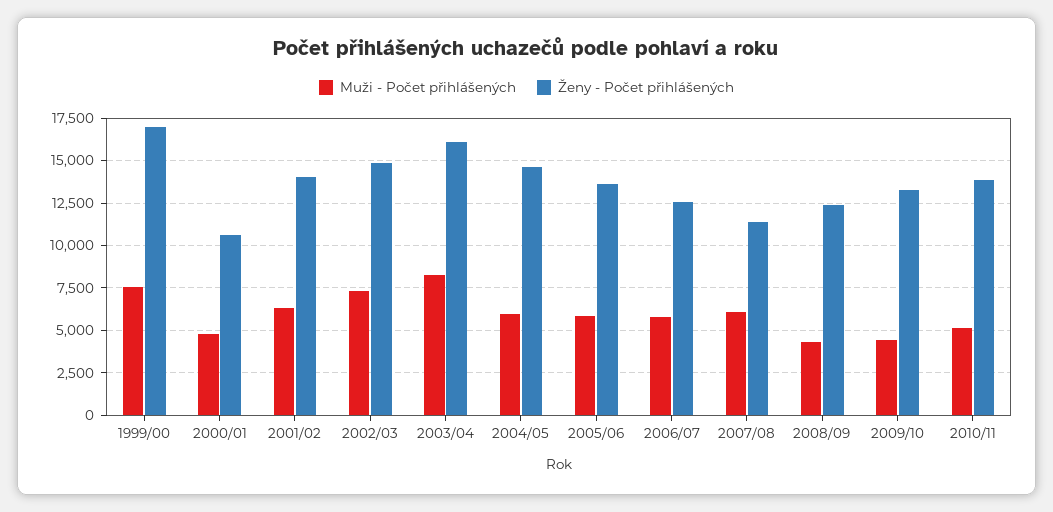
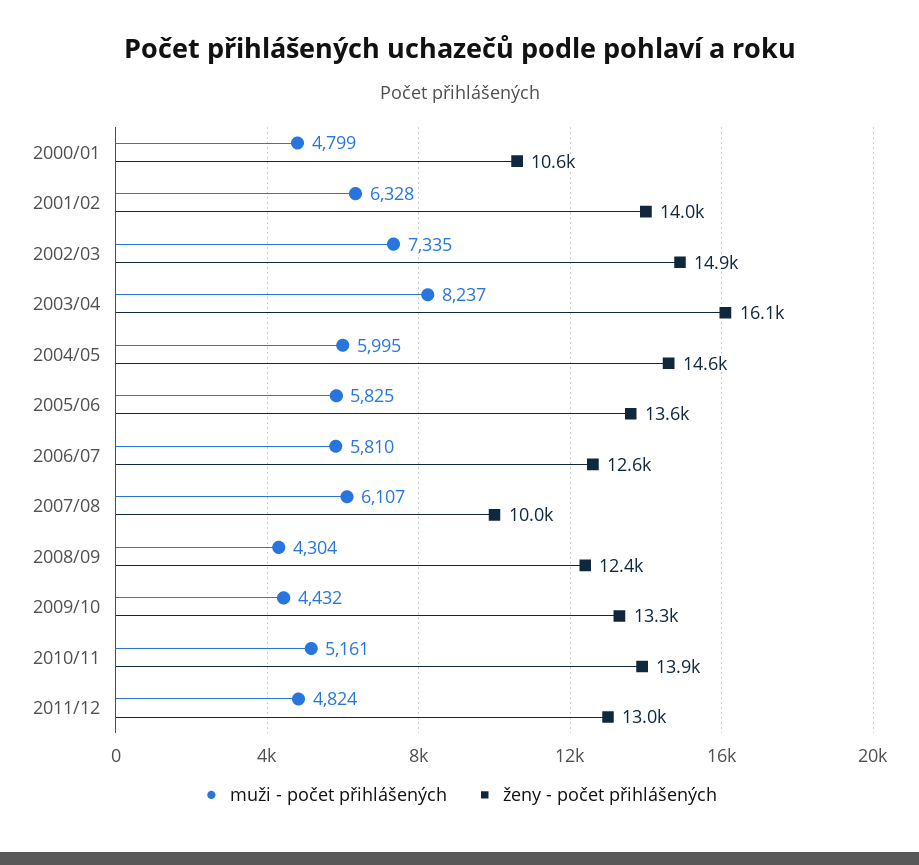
Muži - Počet přihlášených, 1999/00: 7500 -> none
Ženy - Počet přihlášených, 1999/00: 17000 -> none
Ženy - Počet přihlášených, 2007/08: 11500 -> 10000
Muži - Počet přihlášených, 2011/12: none -> 4824
Ženy - Počet přihlášených, 2011/12: none -> 13000

